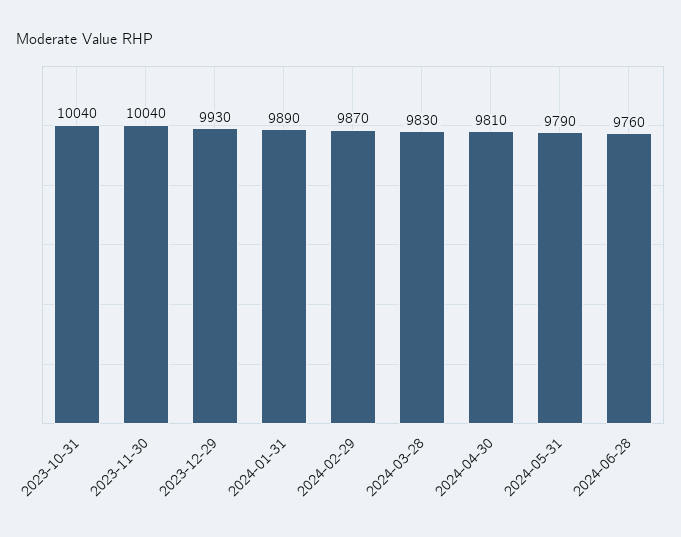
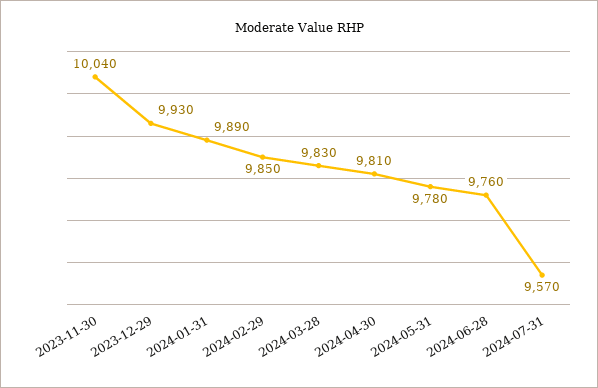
2023-10-31: 10040 -> none
2024-02-29: 9870 -> 9850
2024-05-31: 9790 -> 9780
2024-07-31: none -> 9570

